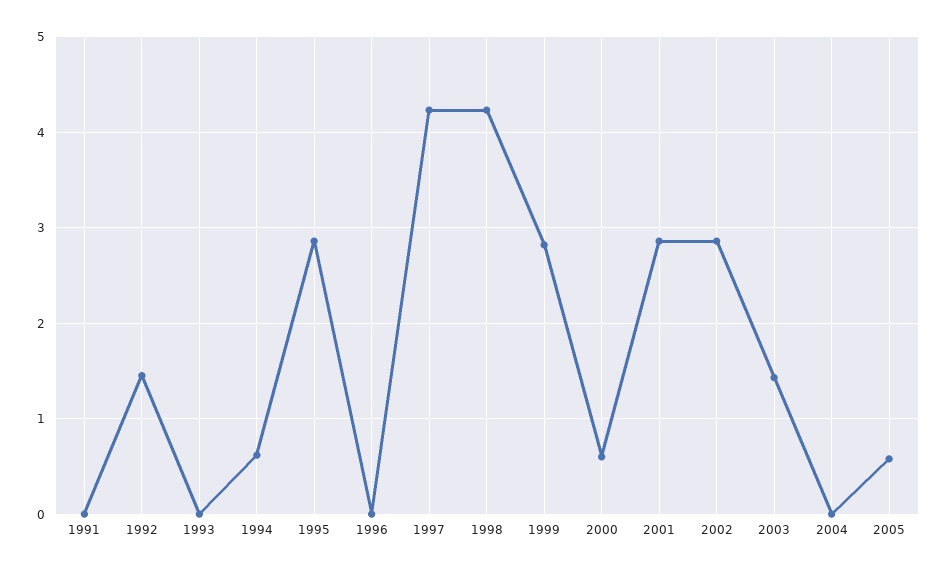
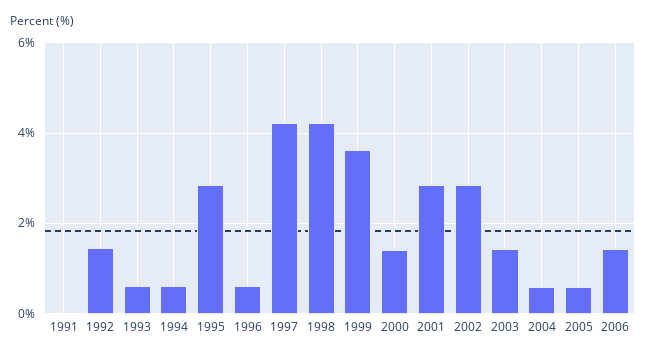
1993: 0 -> 0.6
1996: 0 -> 0.6
1999: 2.8 -> 3.6
2000: 0.6 -> 1.4
2004: 0 -> 0.6
2006: none -> 1.4

